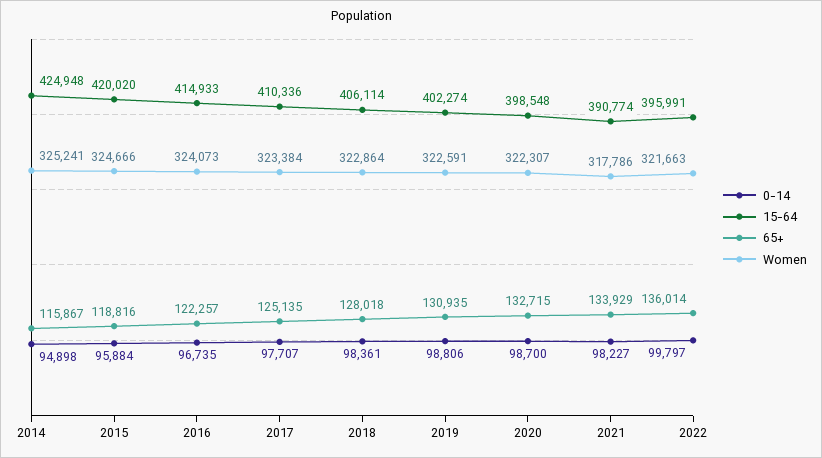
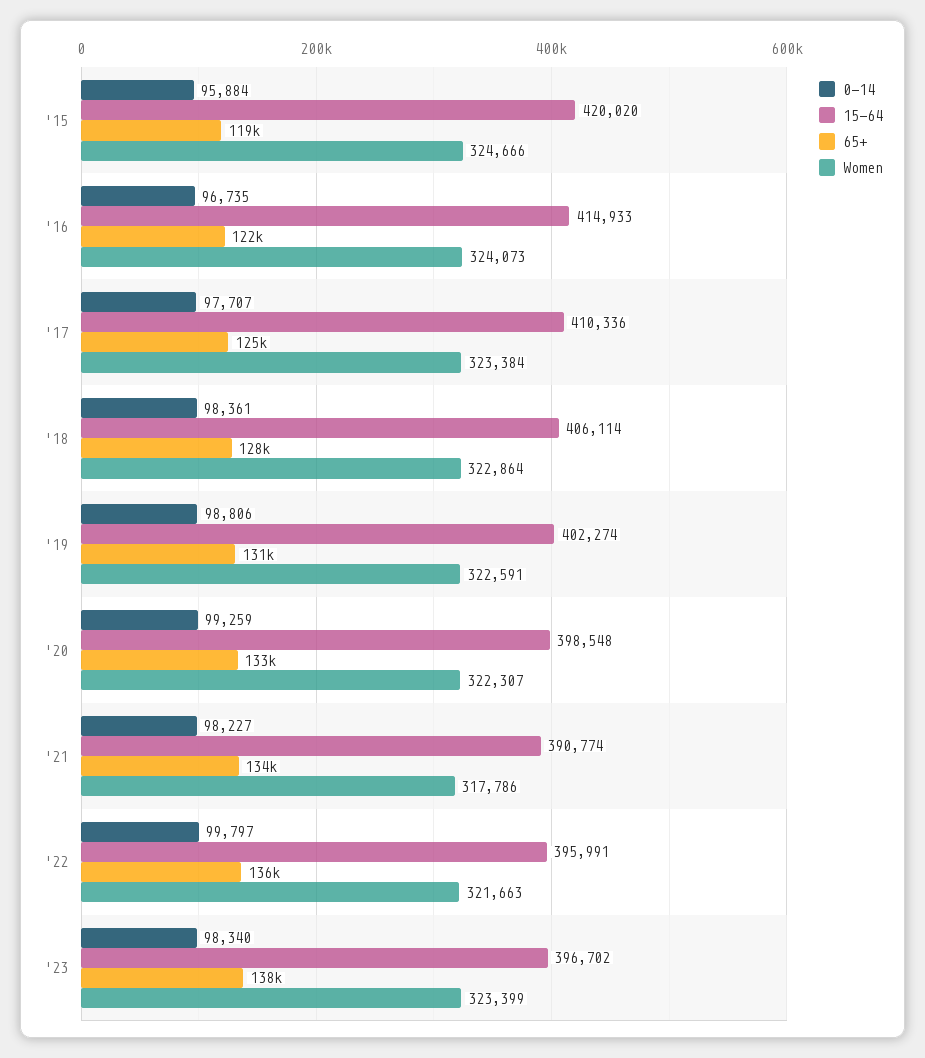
0-14, 2014: 94898 -> none
15-64, 2014: 424948 -> none
65+, 2014: 115867 -> none
Women, 2014: 325241 -> none
0-14, 2020: 98700 -> 99259
0-14, '23: none -> 98340
15-64, '23: none -> 396702
65+, '23: none -> 138000
Women, '23: none -> 323399

